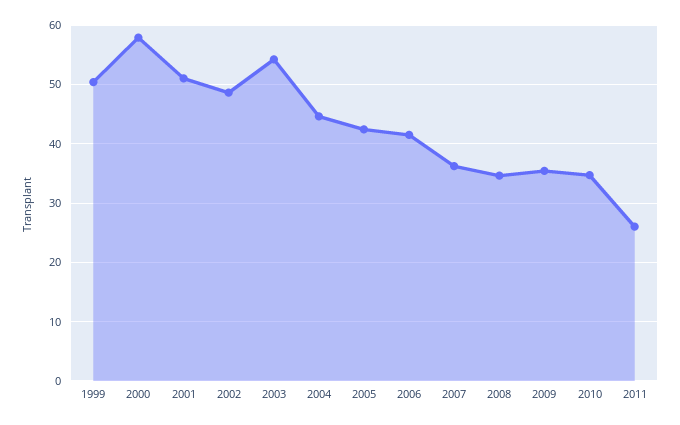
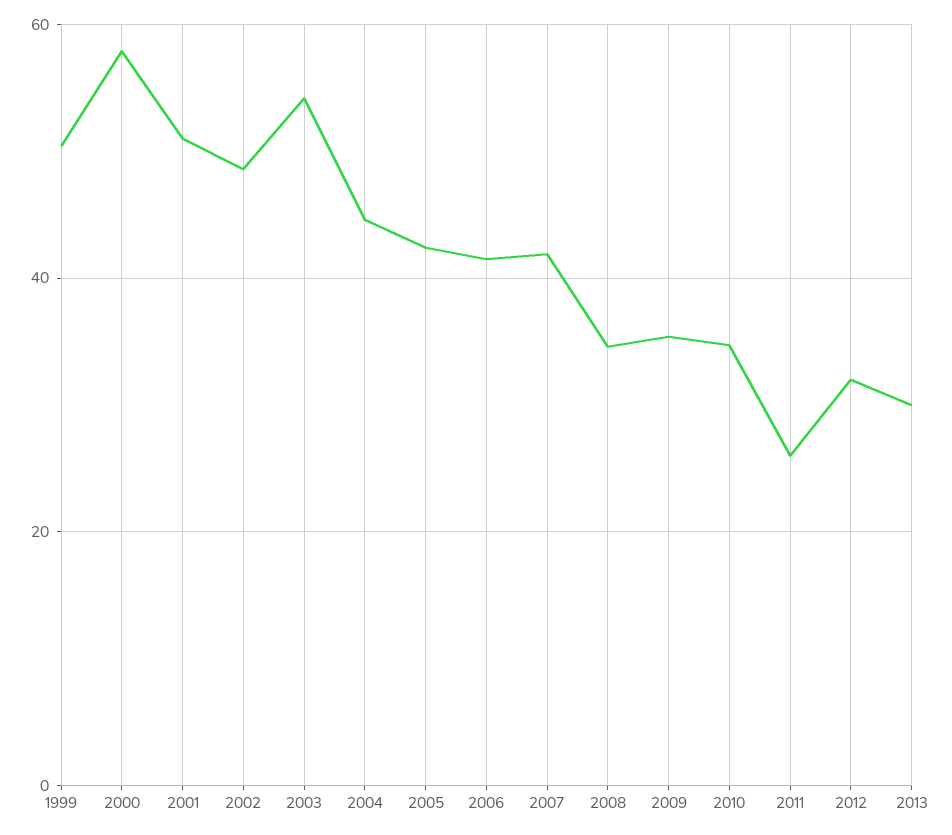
2007: 36 -> 42
2012: none -> 32
2013: none -> 30

